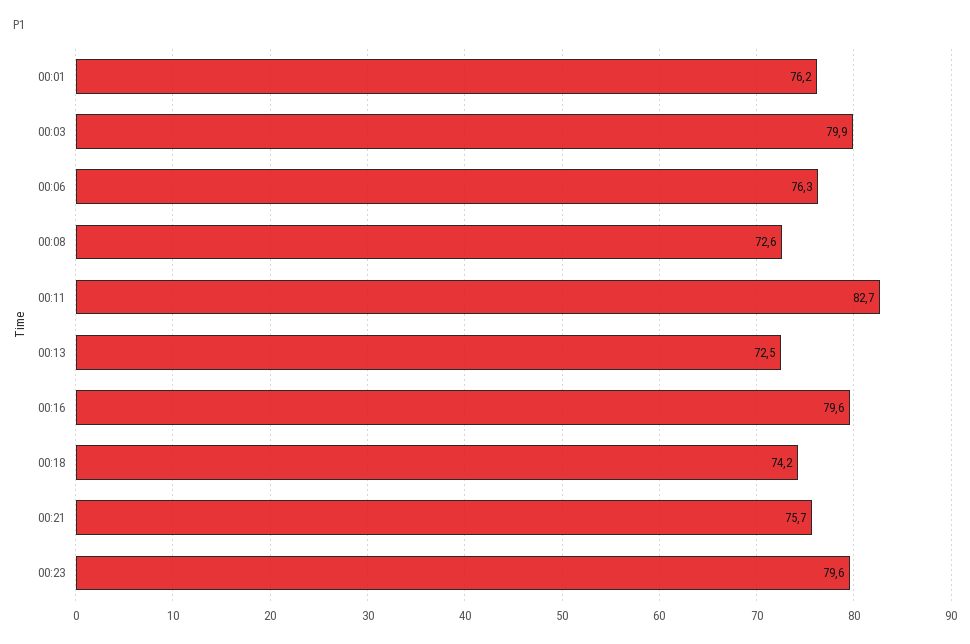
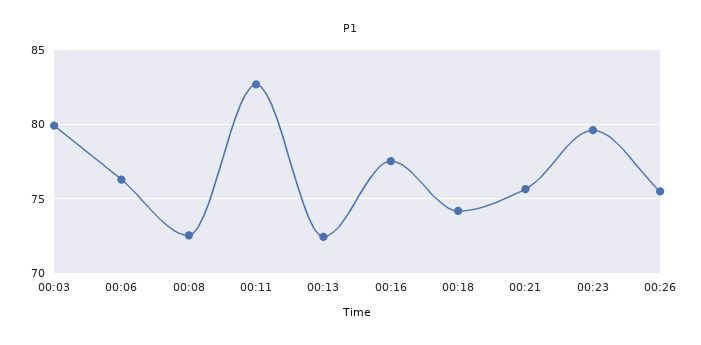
00:01: 76.2 -> none
00:16: 79.6 -> 77.5
00:26: none -> 75.5

